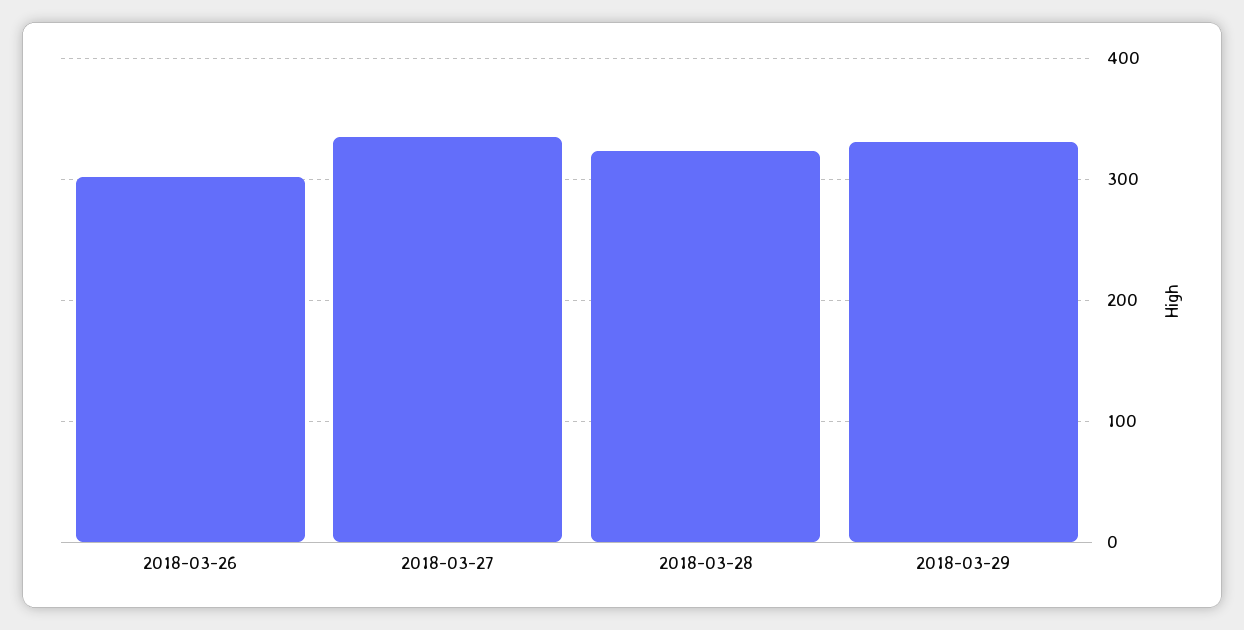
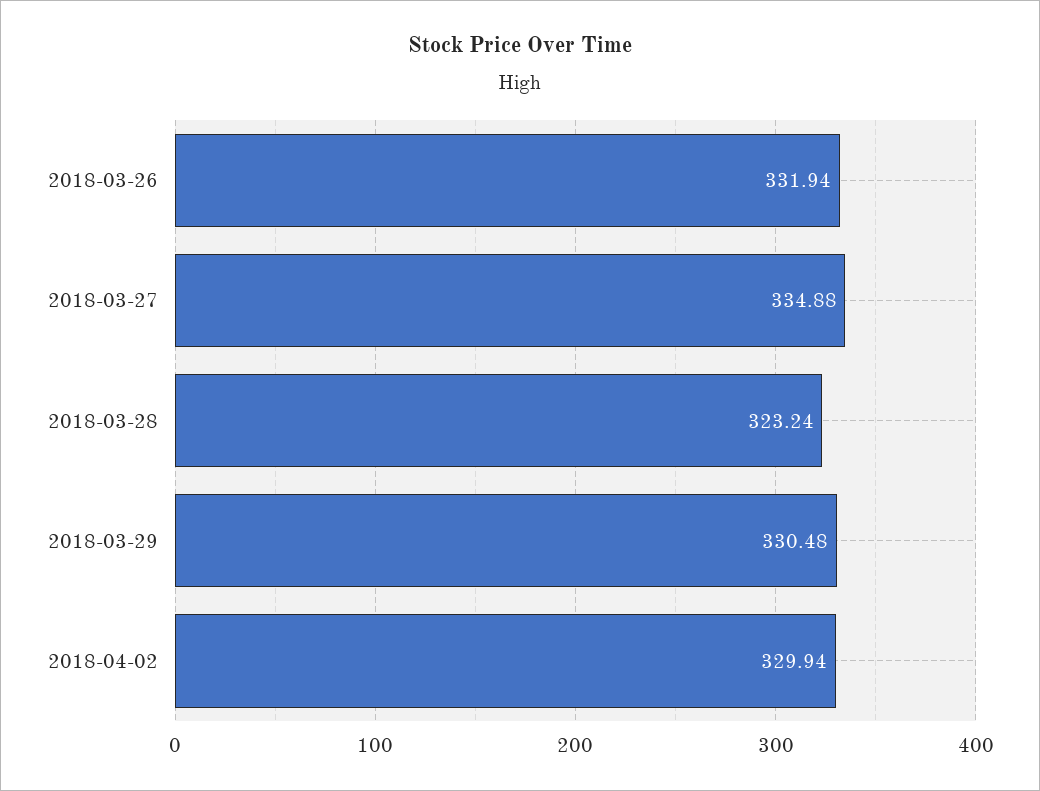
2018-03-26: 300 -> 331.94
2018-04-02: none -> 329.94

